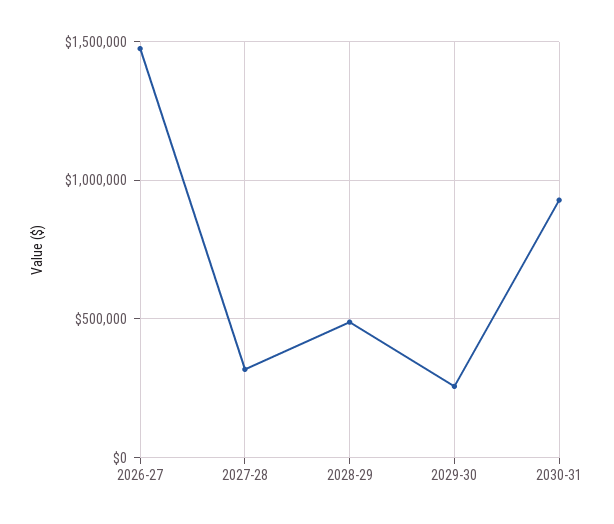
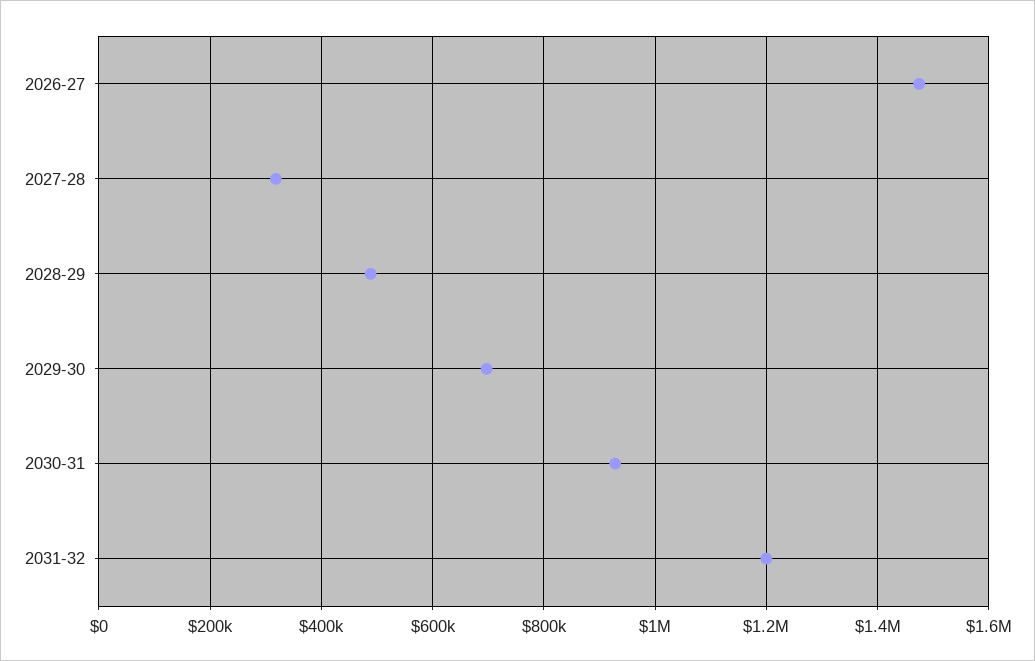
2029-30: 250000 -> 700000
2031-32: none -> 1200000

